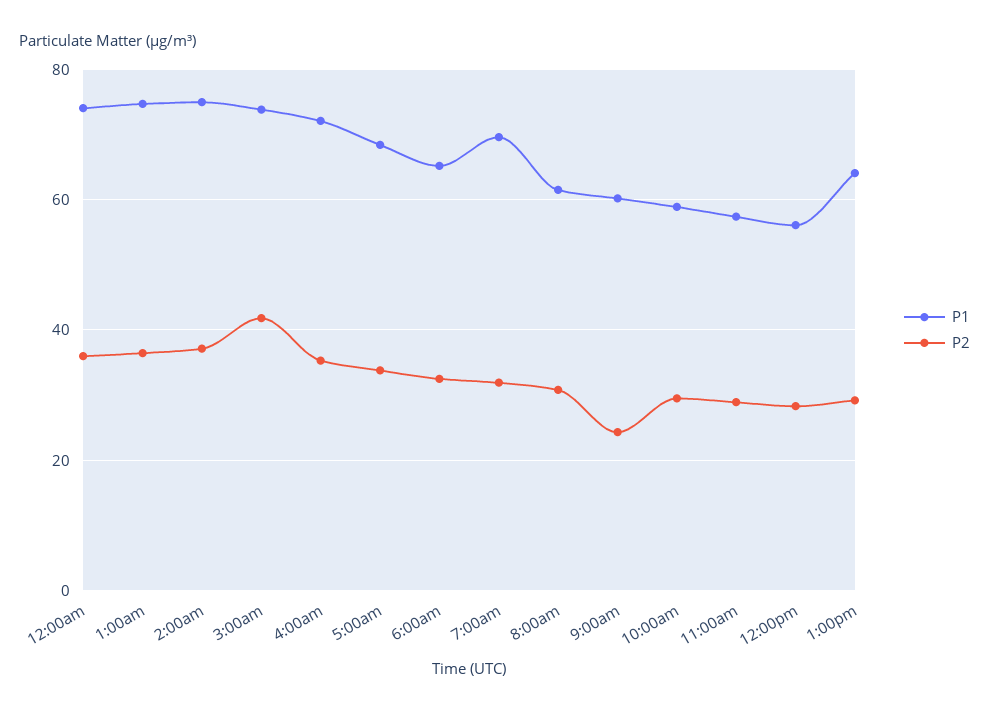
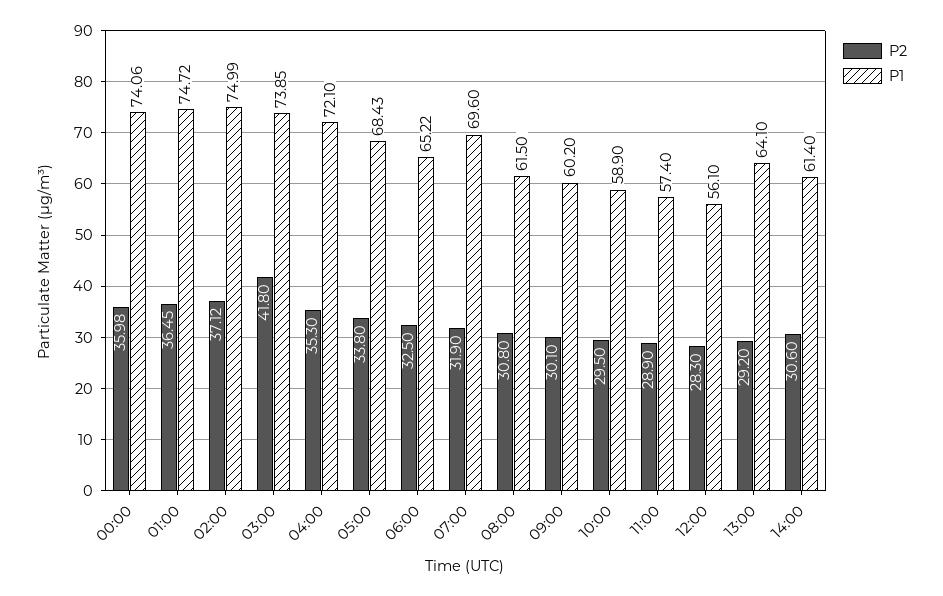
P2, 9:00am: 24 -> 30.1
P2, 14:00: none -> 30.6
P1, 14:00: none -> 61.4

